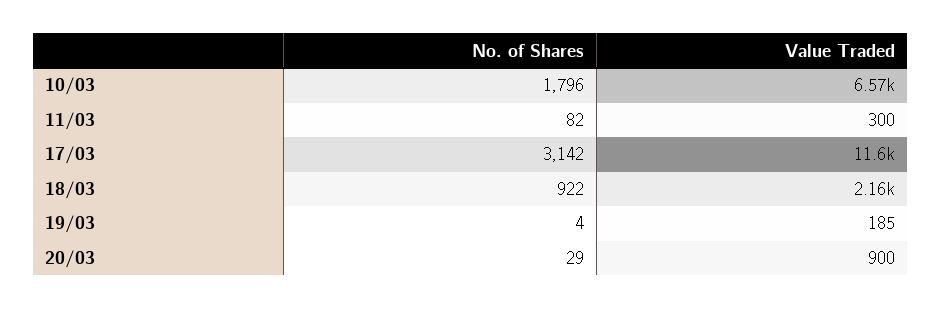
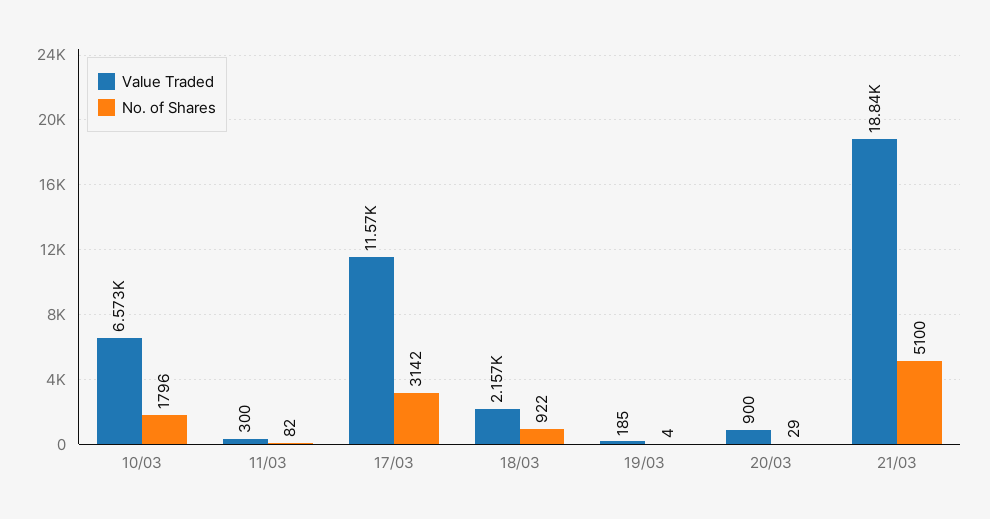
Value Traded, 21/03: none -> 18840
No. of Shares, 21/03: none -> 5100

